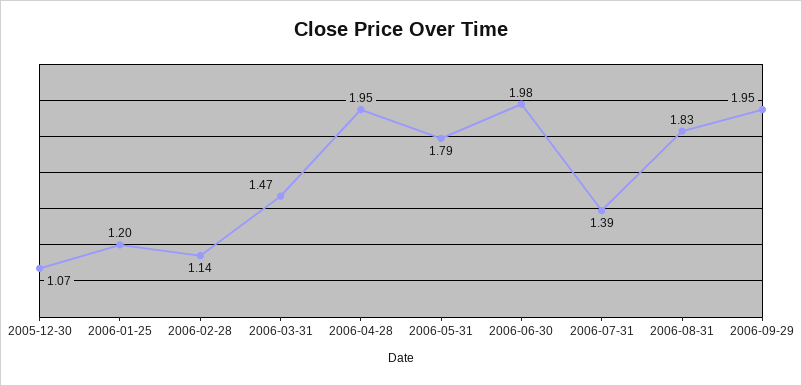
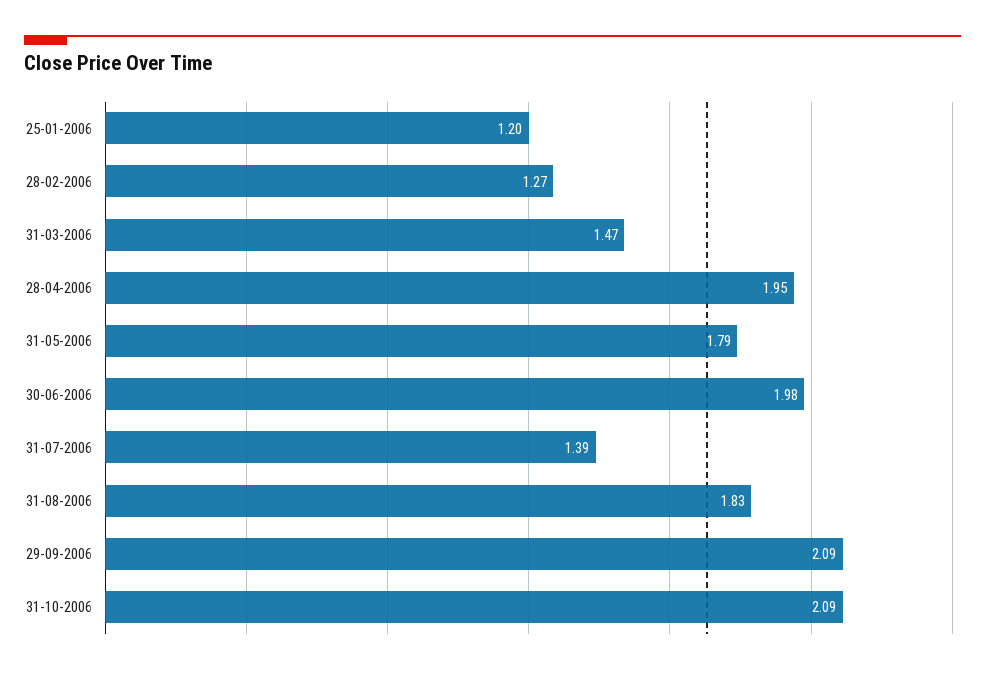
2005-12-30: 1.07 -> none
2006-02-28: 1.14 -> 1.27
2006-09-29: 1.95 -> 2.09
31-10-2006: none -> 2.09

